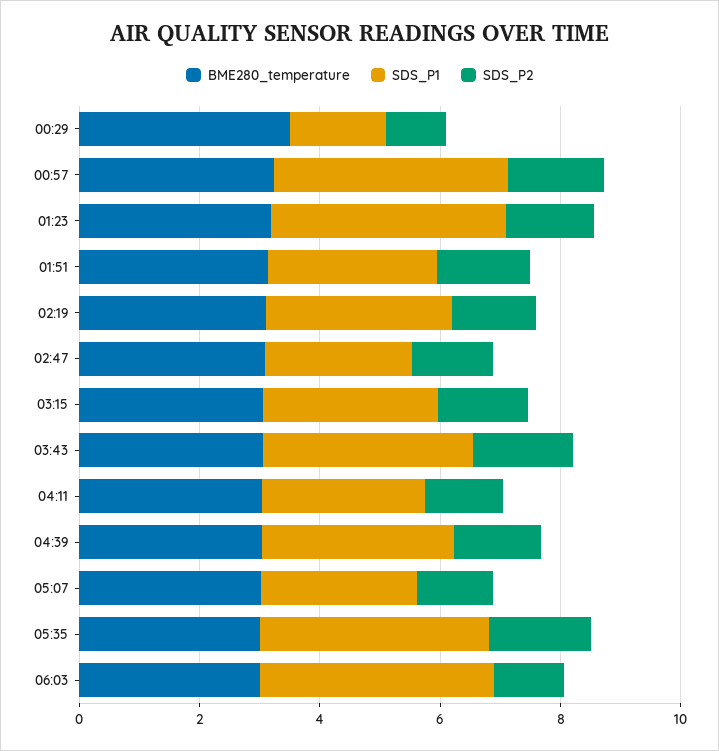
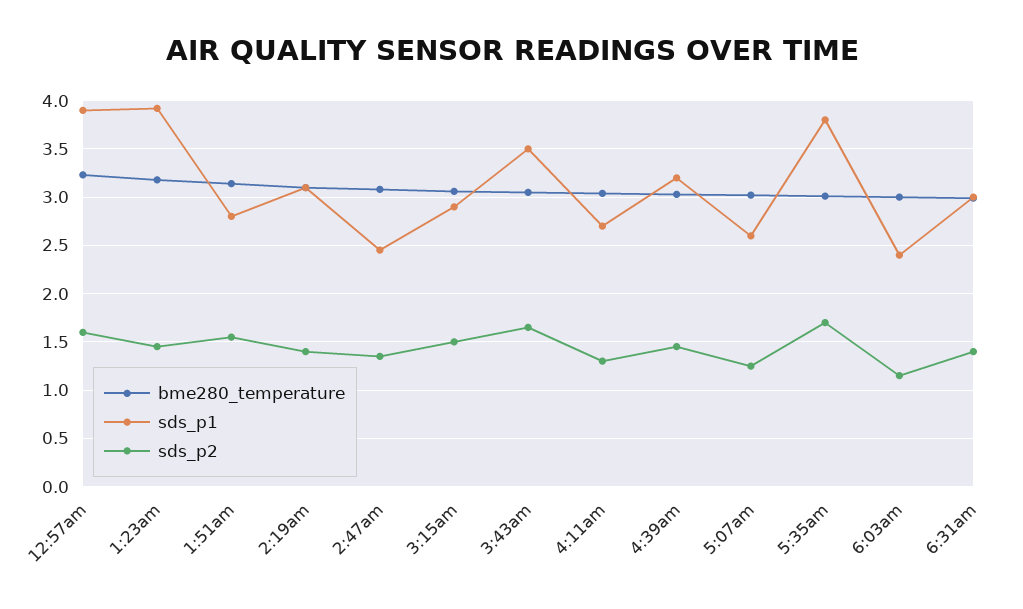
BME280_temperature, 00:29: 3.5 -> none
SDS_P1, 00:29: 1.5 -> none
SDS_P2, 00:29: 1 -> none
SDS_P1, 06:03: 4 -> 2.4
BME280_temperature, 6:31am: none -> 3
SDS_P1, 6:31am: none -> 3
SDS_P2, 6:31am: none -> 1.4

